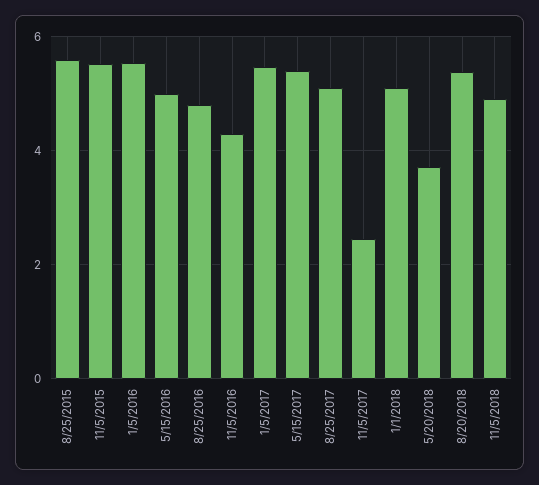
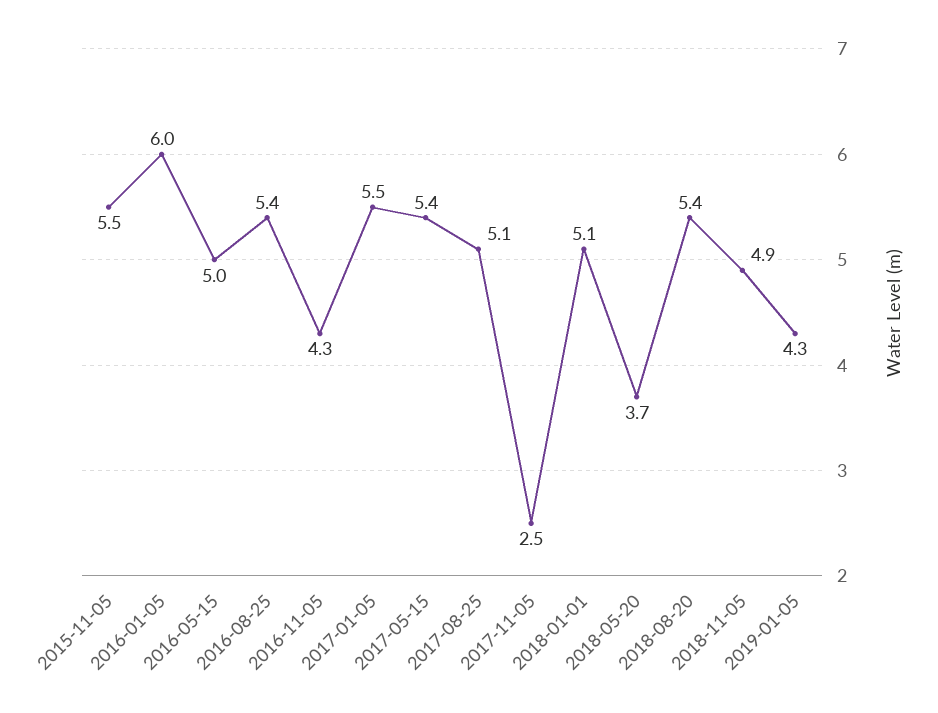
8/25/2015: 5.6 -> none
1/5/2016: 5.6 -> 6
8/25/2016: 4.8 -> 5.4
2019-01-05: none -> 4.3

